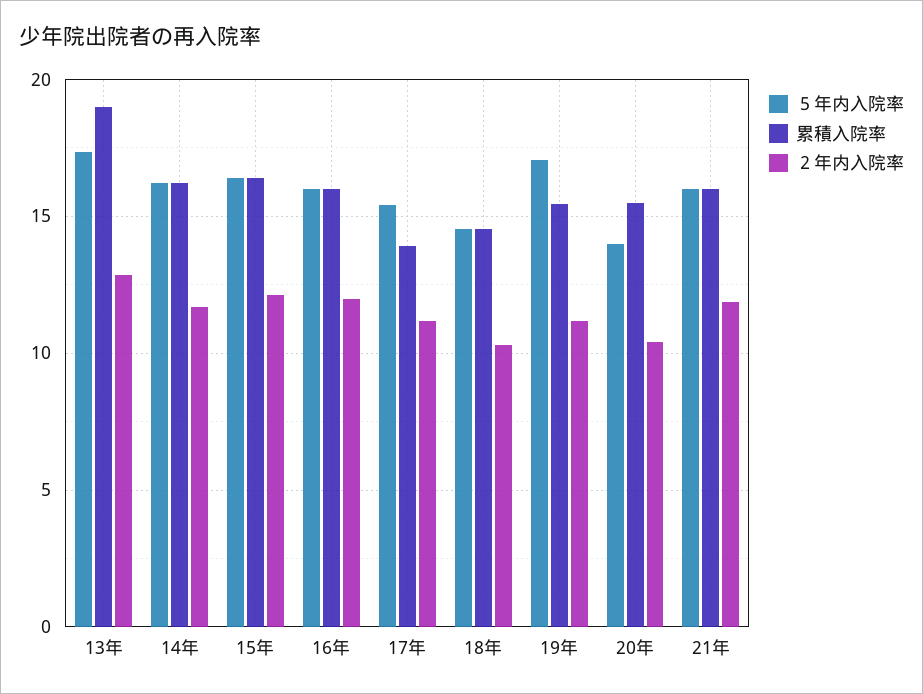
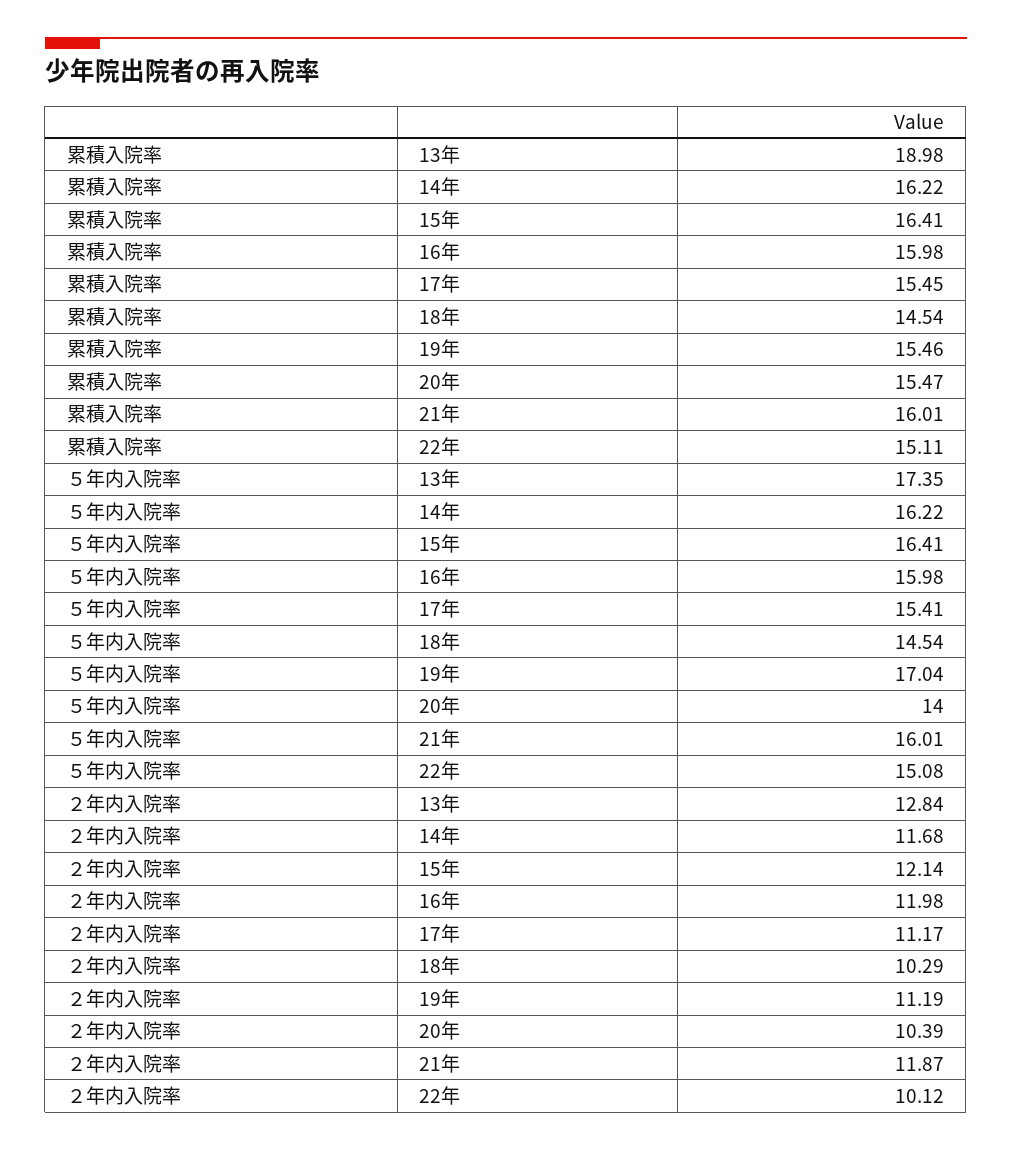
累積入院率, 17年: 14 -> 15.45
累積入院率, 22年: none -> 15.11
５年内入院率, 22年: none -> 15.08
２年内入院率, 22年: none -> 10.12

